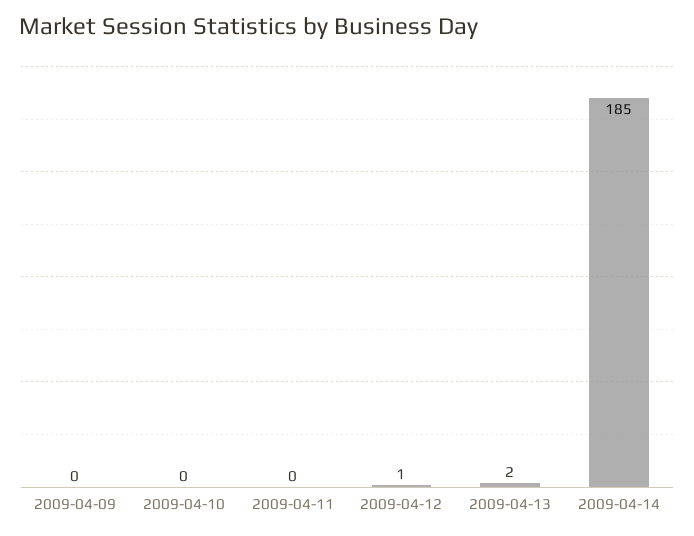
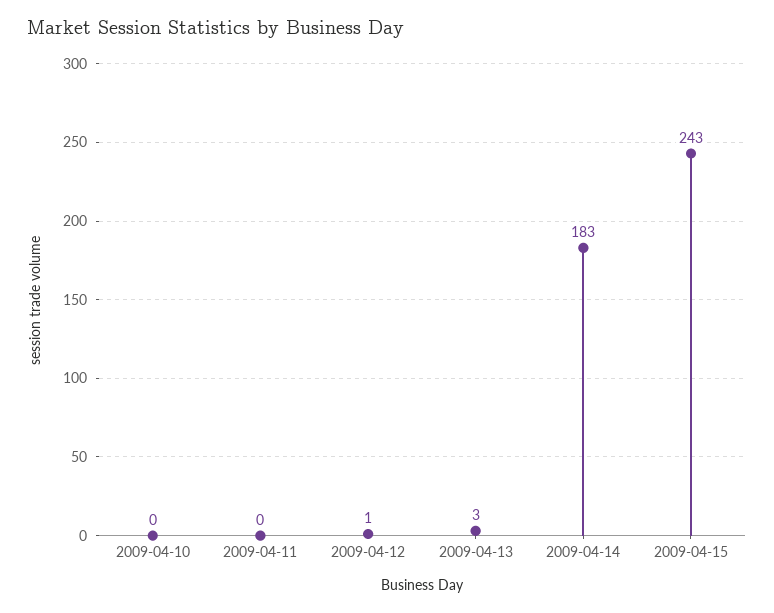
2009-04-09: 0 -> none
2009-04-13: 2 -> 3
2009-04-14: 185 -> 183
2009-04-15: none -> 243

